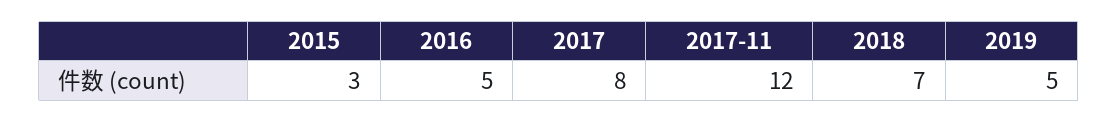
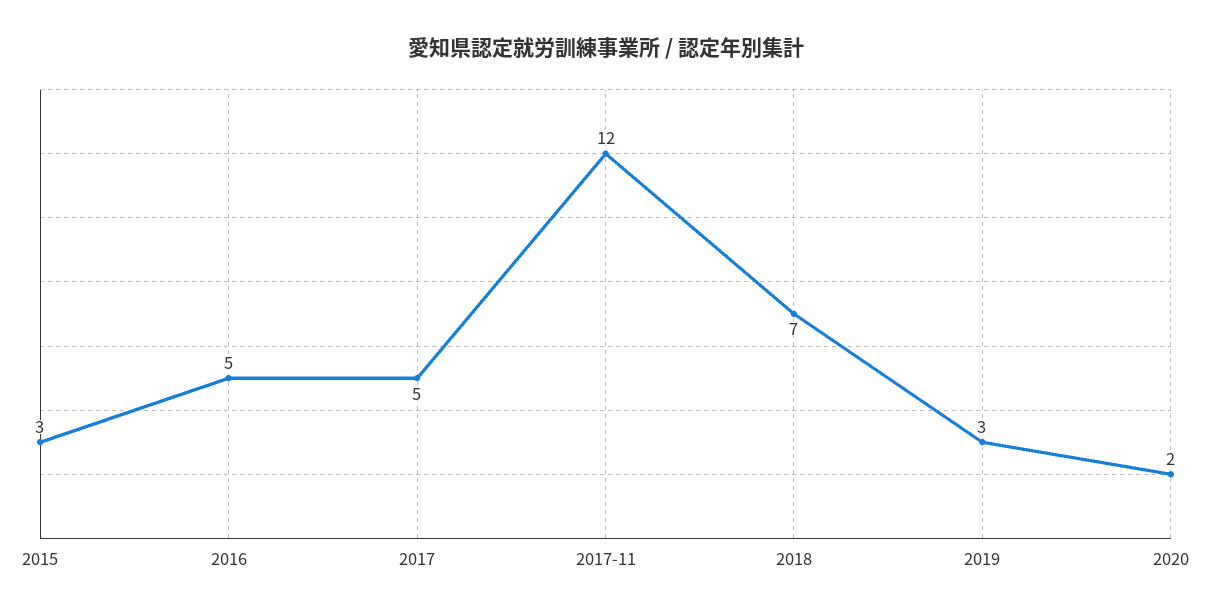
2017: 8 -> 5
2019: 5 -> 3
2020: none -> 2

